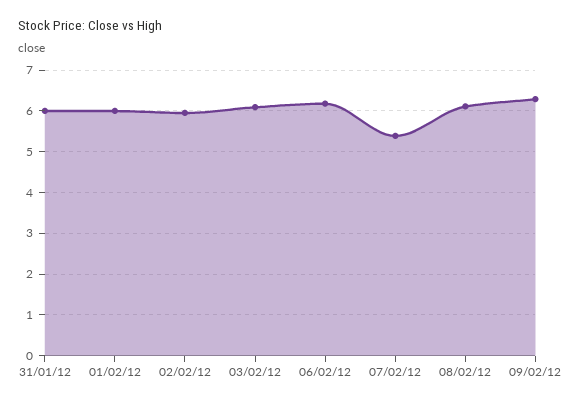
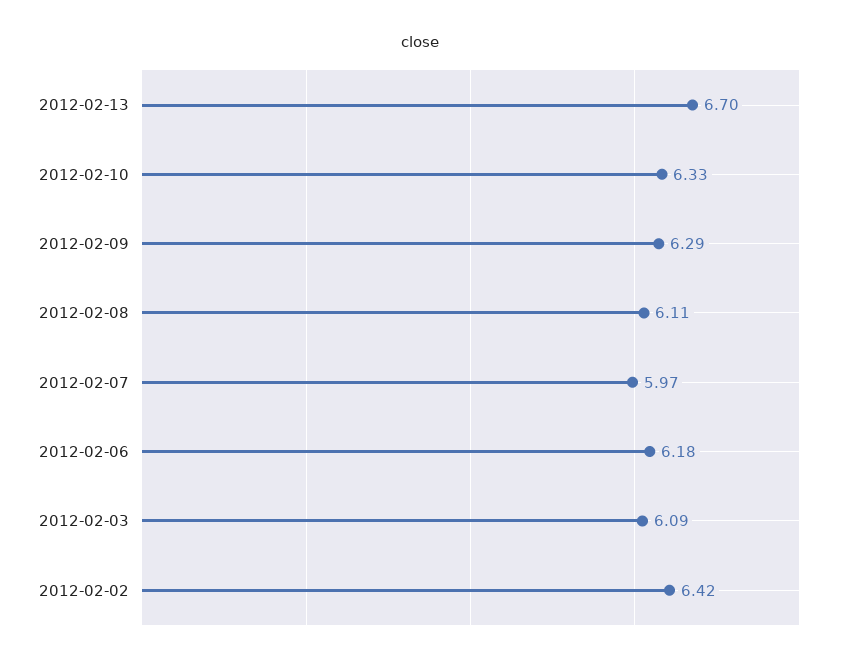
31/01/12: 6 -> none
01/02/12: 6 -> none
02/02/12: 6 -> 6.42
07/02/12: 5.4 -> 5.97
2012-02-13: none -> 6.7
2012-02-10: none -> 6.33

